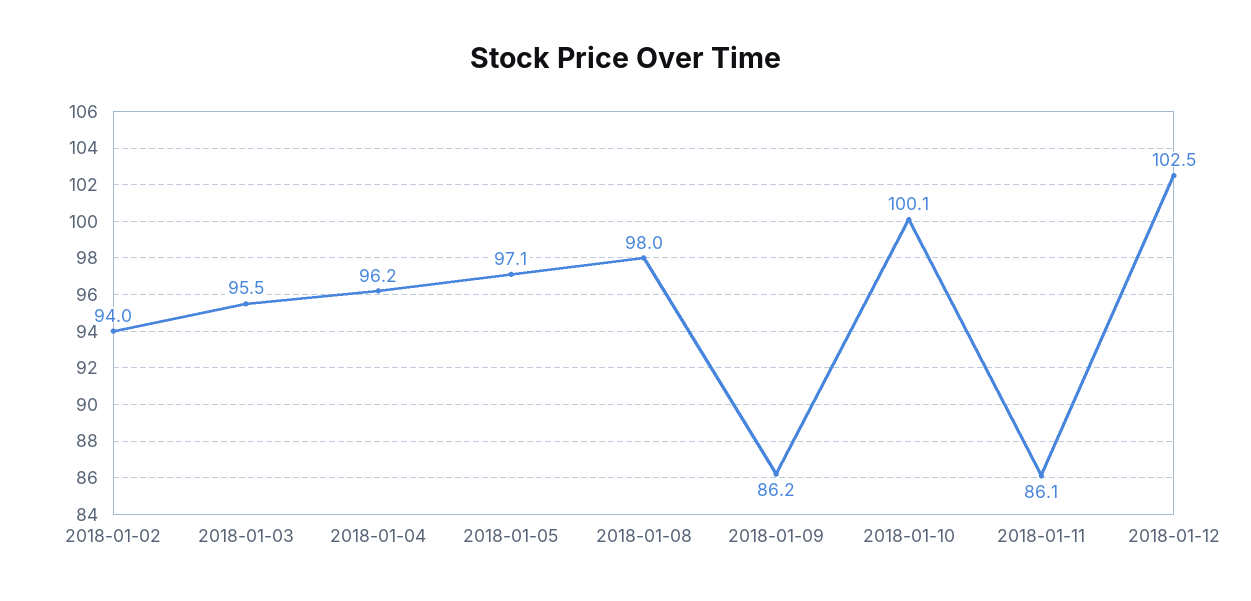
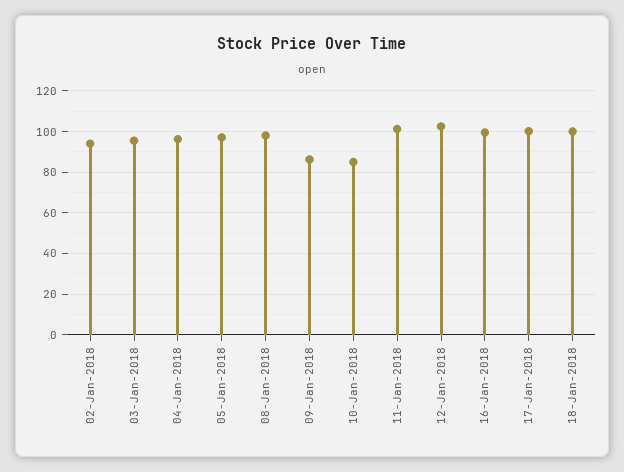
2018-01-10: 100.1 -> 85
2018-01-11: 86.1 -> 100
16-Jan-2018: none -> 100
17-Jan-2018: none -> 100
18-Jan-2018: none -> 100

